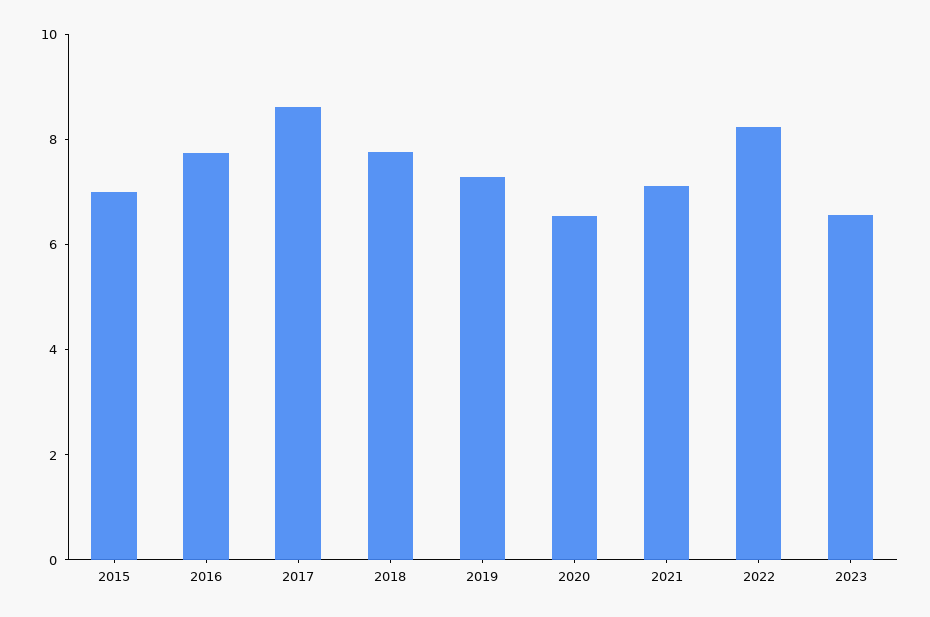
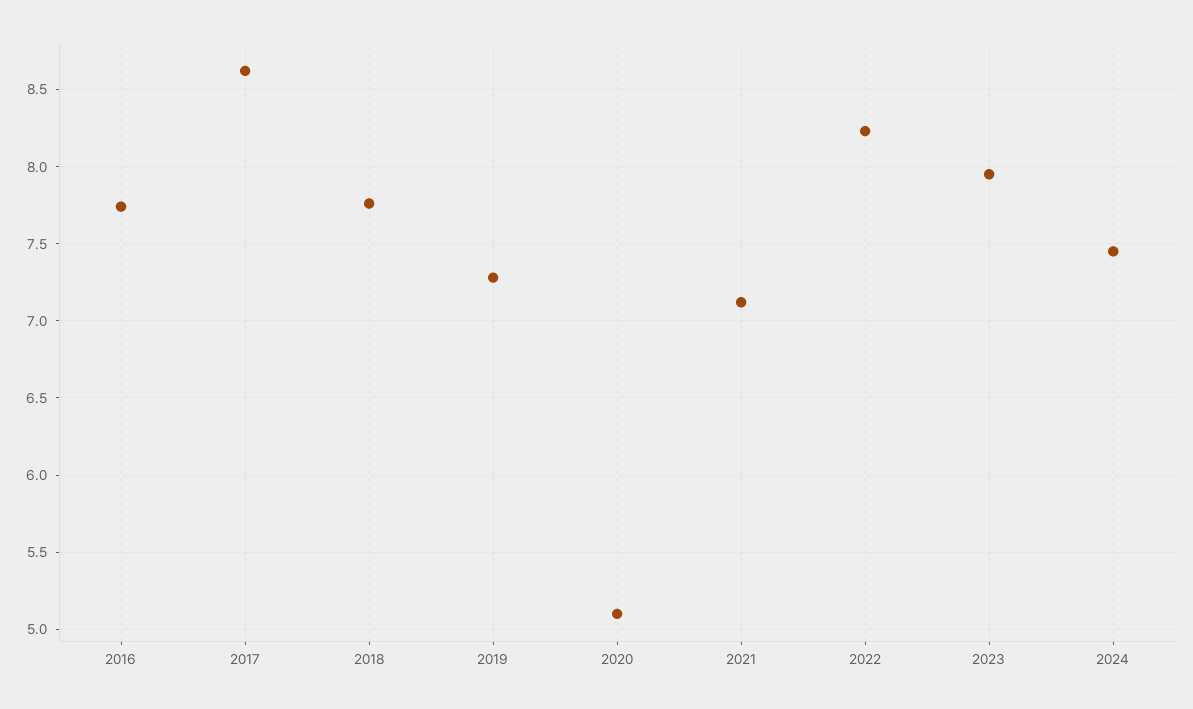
2015: 7 -> none
2020: 6.5 -> 5.1
2023: 6.5 -> 7.95
2024: none -> 7.45

